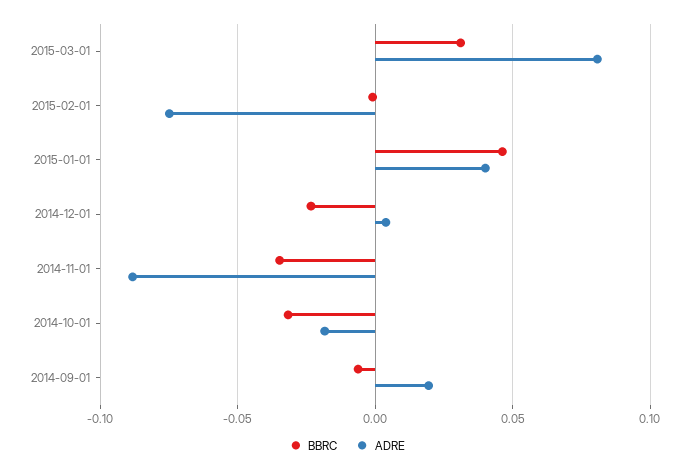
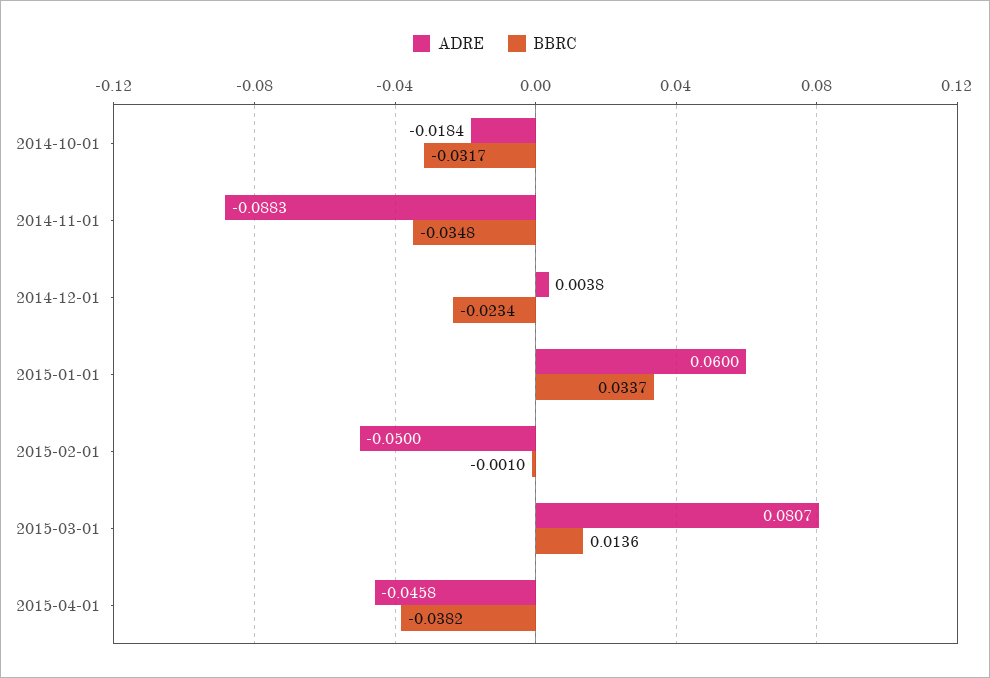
BBRC, 2015-03-01: 0.03 -> 0.0136
ADRE, 2015-02-01: -0.075 -> -0.05
BBRC, 2015-01-01: 0.045 -> 0.0337
ADRE, 2015-01-01: 0.04 -> 0.06
BBRC, 2014-09-01: -0.005 -> none
ADRE, 2014-09-01: 0.02 -> none
ADRE, 2015-04-01: none -> -0.0458
BBRC, 2015-04-01: none -> -0.0382

